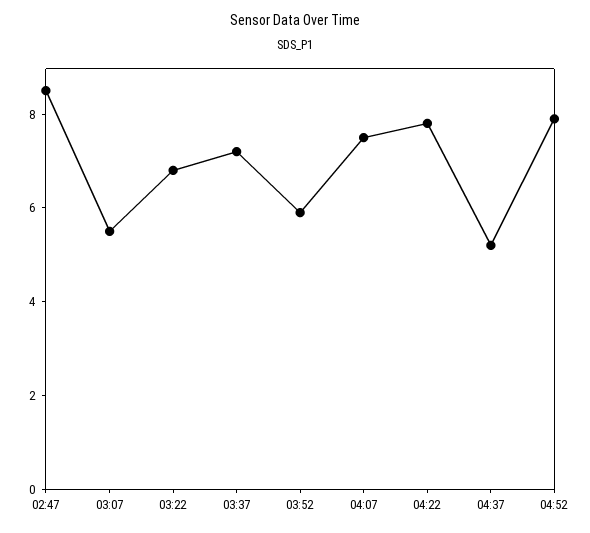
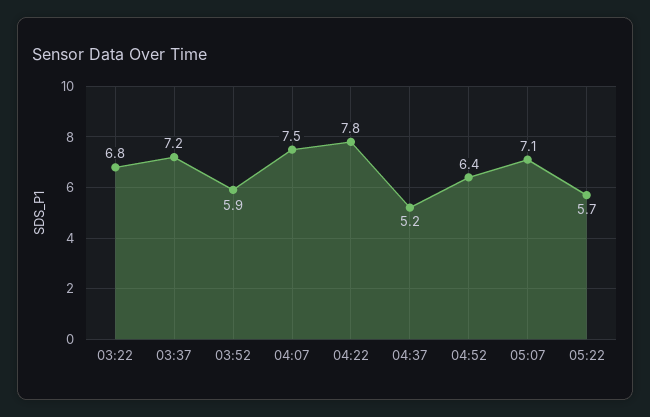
02:47: 8.5 -> none
03:07: 5.5 -> none
04:52: 8 -> 6.4
05:07: none -> 7.1
05:22: none -> 5.7

